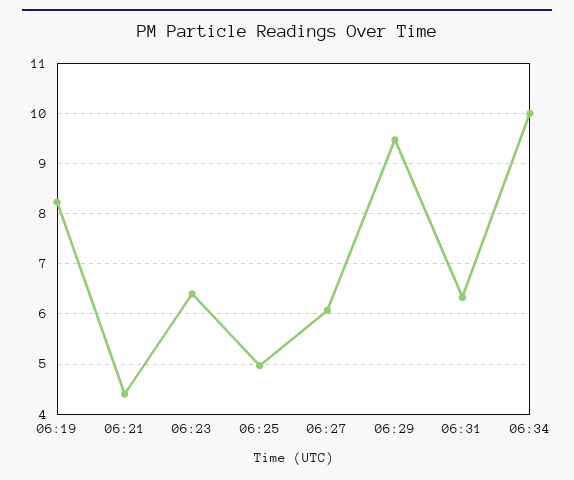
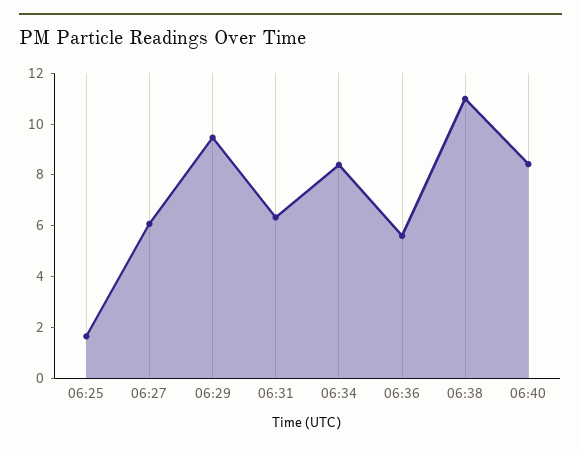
06:19: 8.2 -> none
06:21: 4.4 -> none
06:23: 6.4 -> none
06:25: 5 -> 1.5
06:34: 10 -> 8.5
06:36: none -> 5.5
06:38: none -> 11
06:40: none -> 8.5

